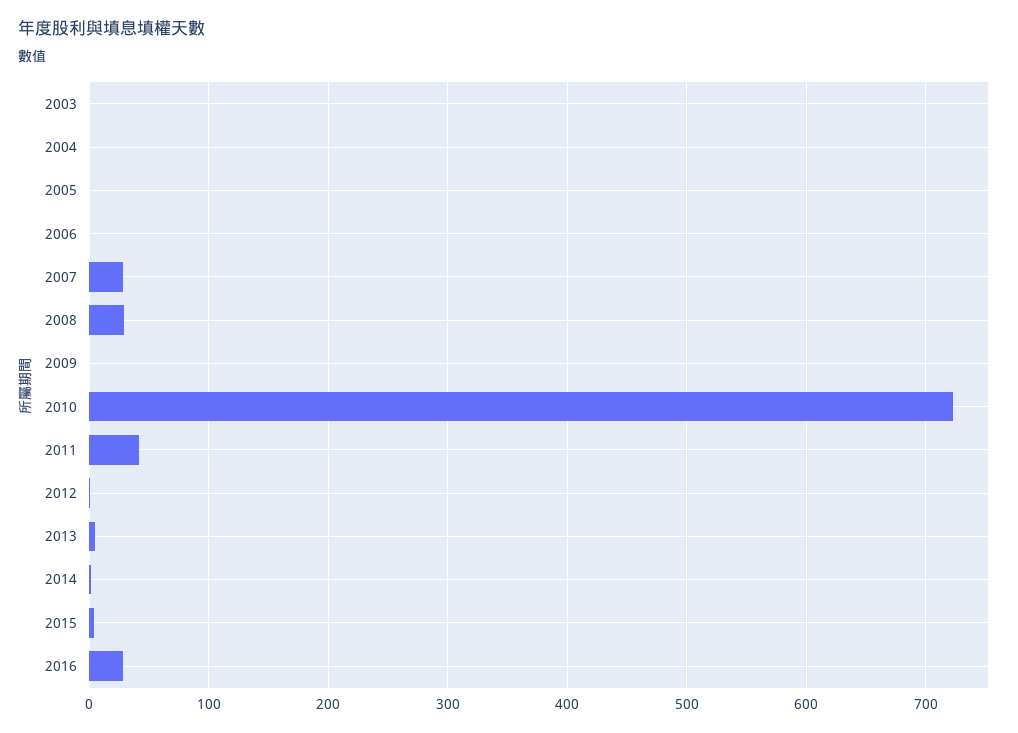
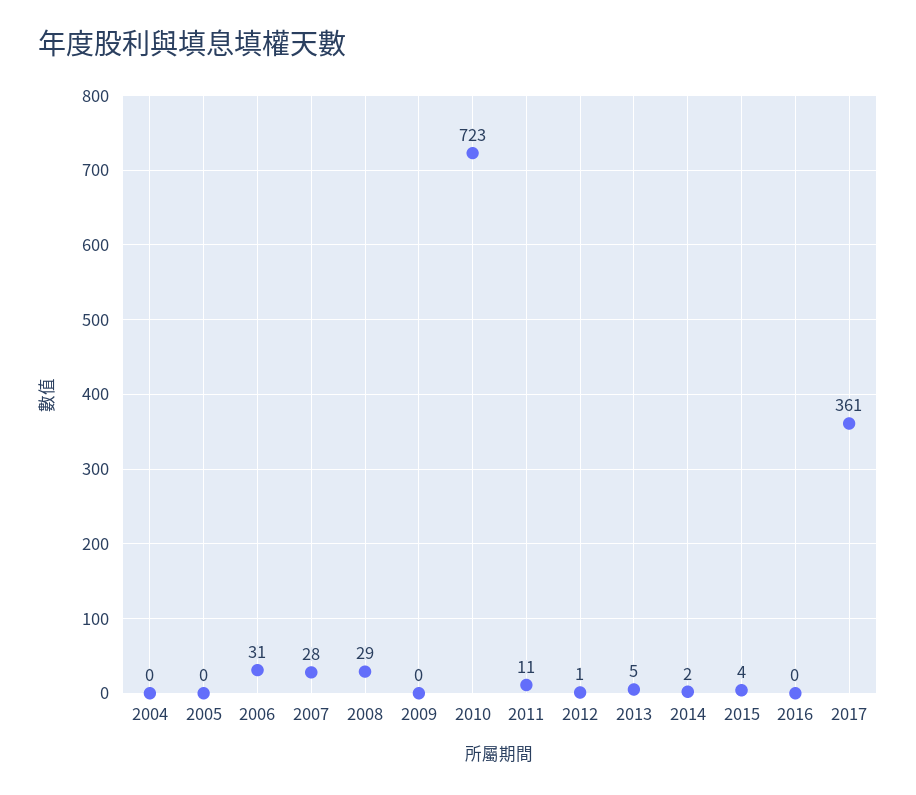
2003: 0 -> none
2006: 0 -> 31
2011: 40 -> 11
2016: 30 -> 0
2017: none -> 361

